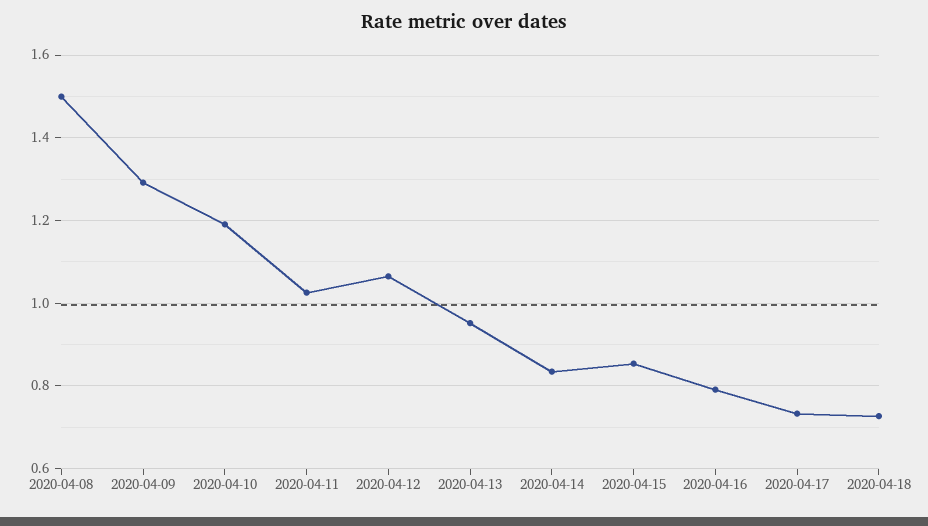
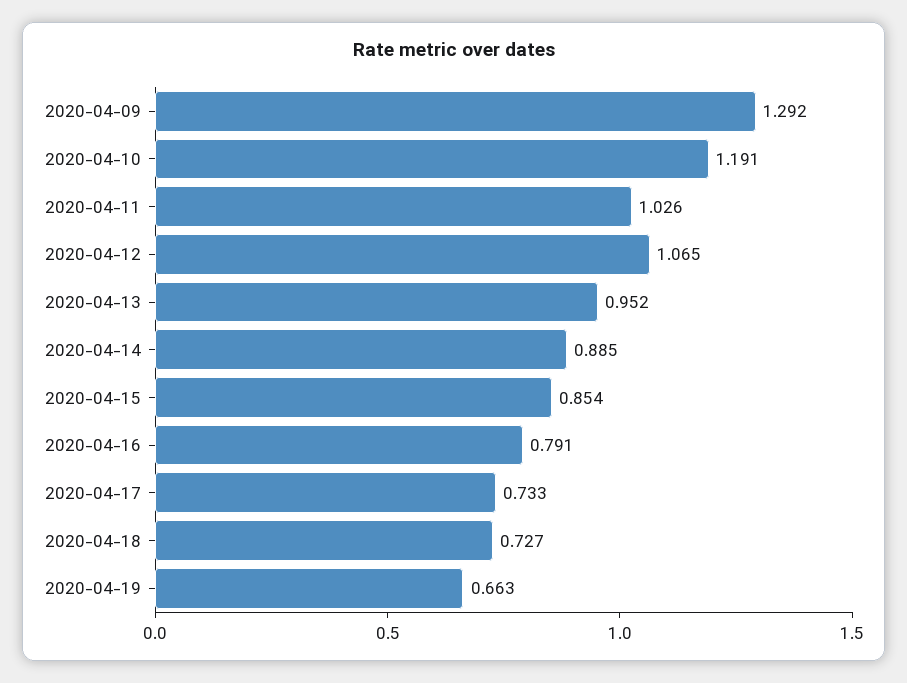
2020-04-08: 1.5 -> none
2020-04-14: 0.84 -> 0.885
2020-04-19: none -> 0.663

